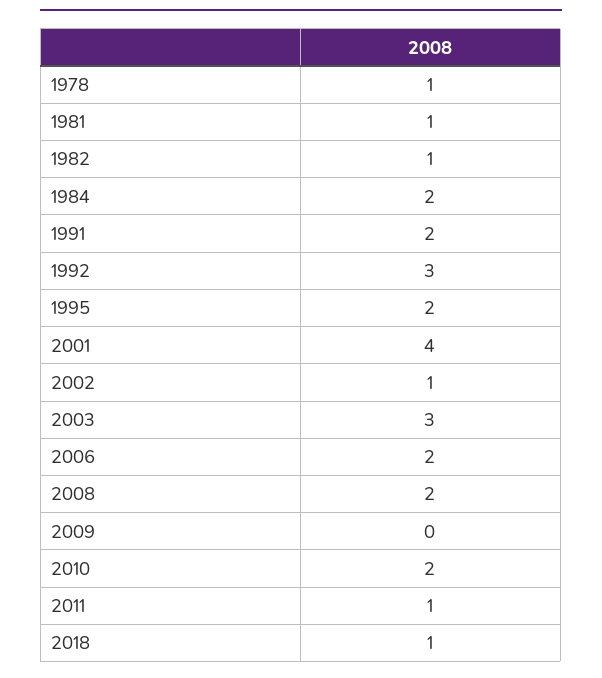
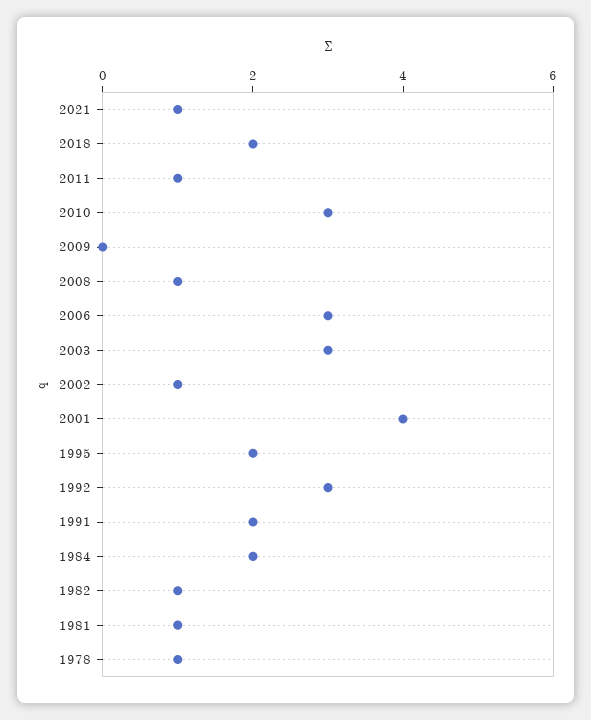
2006: 2 -> 3
2008: 2 -> 1
2010: 2 -> 3
2018: 1 -> 2
2021: none -> 1

